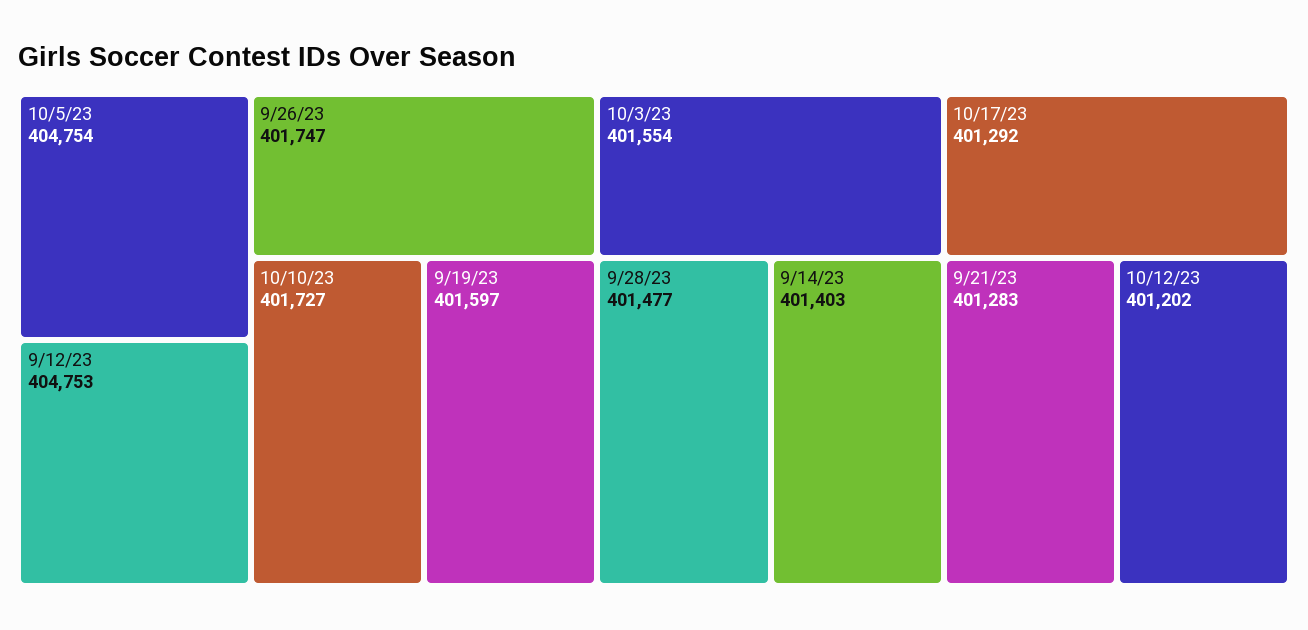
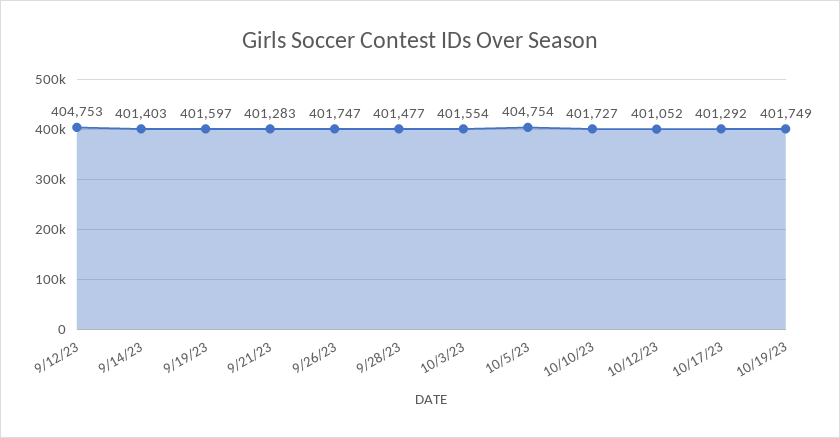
10/12/23: 401202 -> 401052
10/19/23: none -> 401749

